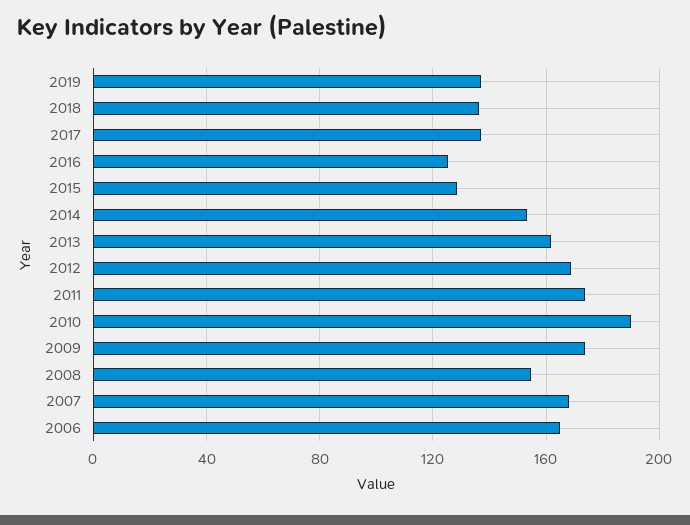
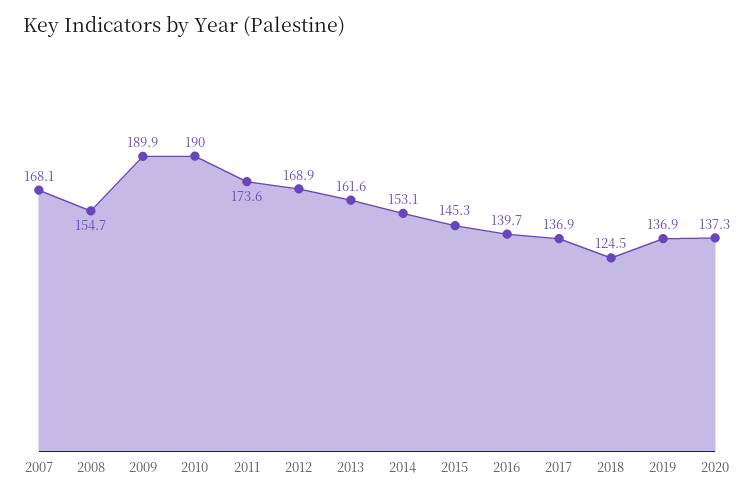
2018: 135 -> 124.5
2016: 125 -> 139.7
2015: 130 -> 145.3
2009: 175 -> 189.9
2006: 165 -> none
2020: none -> 137.3

